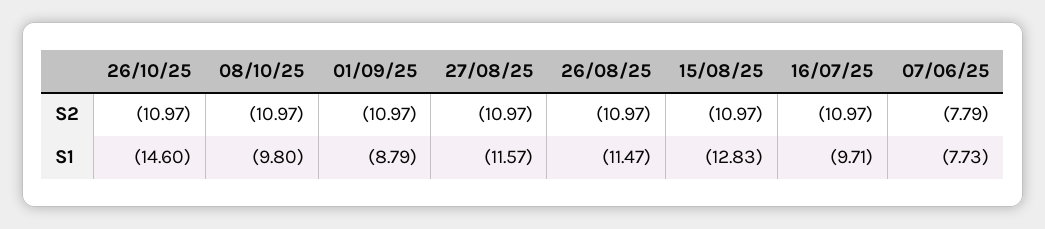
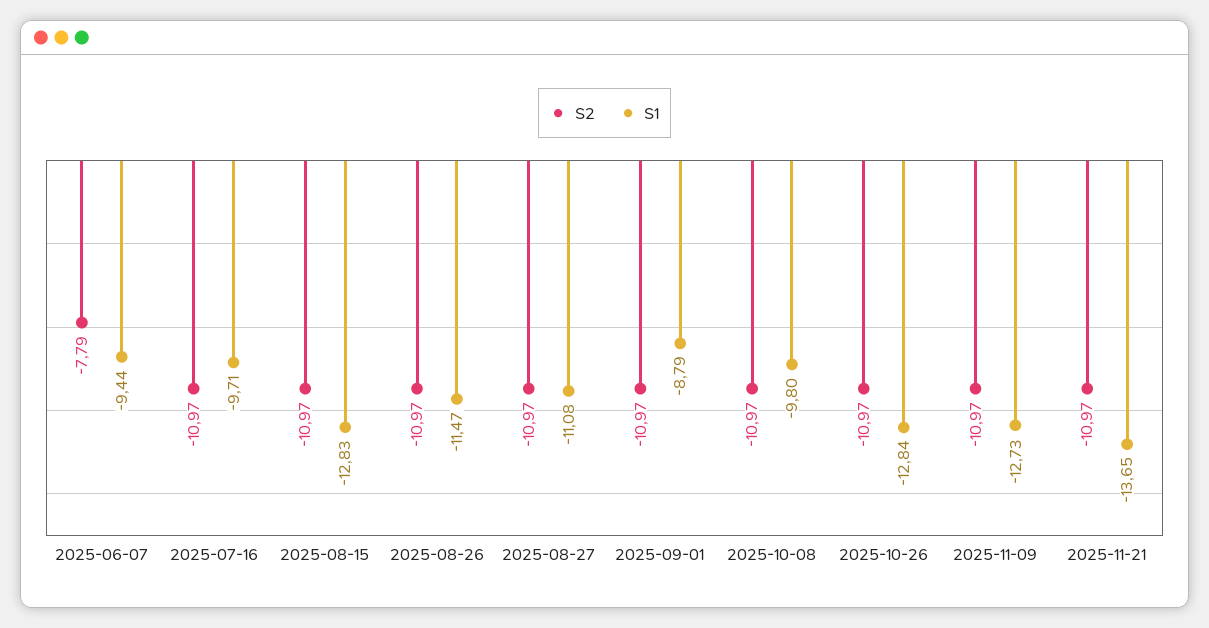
S1, 26/10/25: -14.6 -> -12.84
S1, 27/08/25: -11.57 -> -11.08
S1, 07/06/25: -7.73 -> -9.44
S2, 2025-11-09: none -> -10.97
S1, 2025-11-09: none -> -12.73
S2, 2025-11-21: none -> -10.97
S1, 2025-11-21: none -> -13.65

